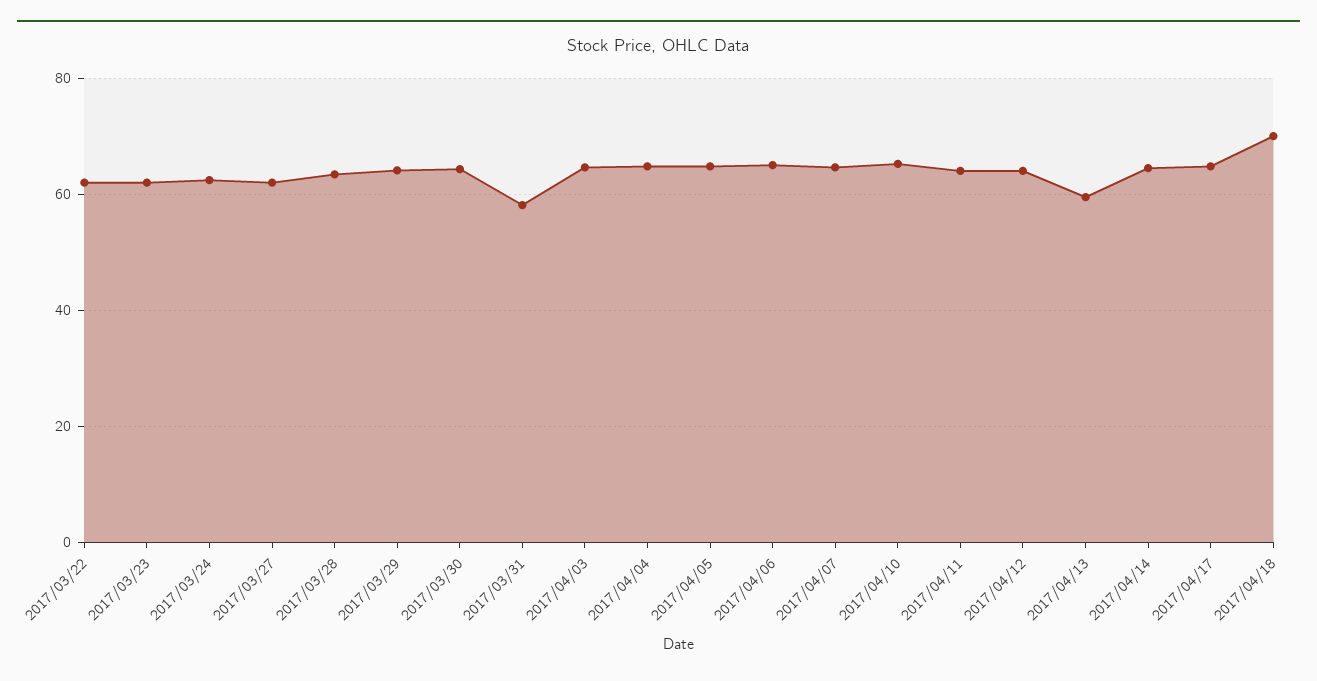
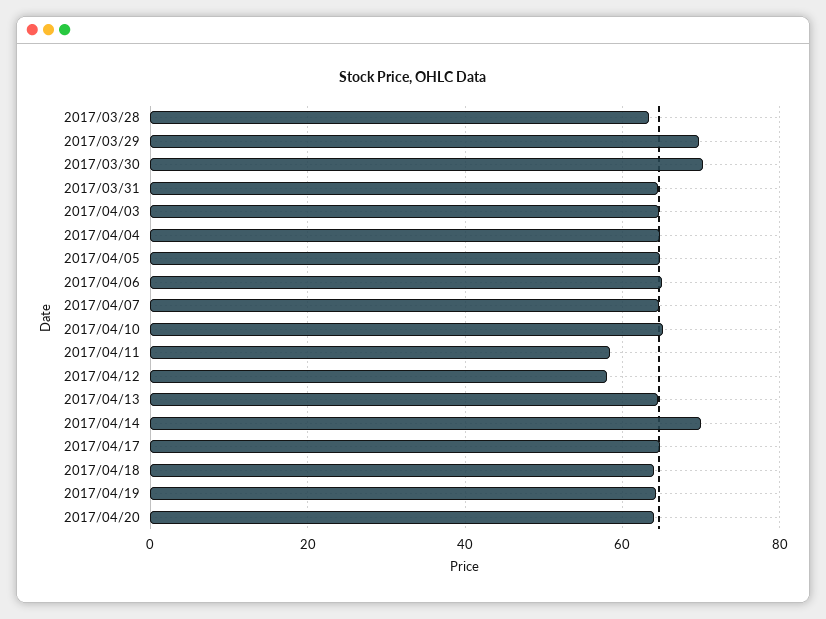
2017/03/22: 62 -> none
2017/03/23: 62 -> none
2017/03/24: 62 -> none
2017/03/27: 62 -> none
2017/03/29: 64 -> 70
2017/03/30: 64 -> 70
2017/03/31: 58 -> 64
2017/04/11: 64 -> 58
2017/04/12: 64 -> 58
2017/04/13: 60 -> 64
2017/04/14: 64 -> 70
2017/04/18: 70 -> 64
2017/04/19: none -> 64
2017/04/20: none -> 64

